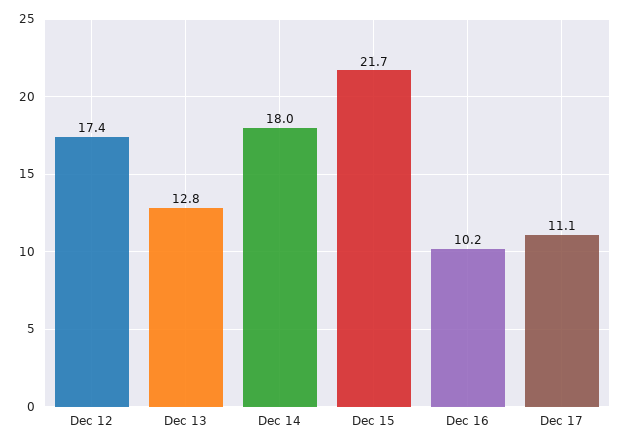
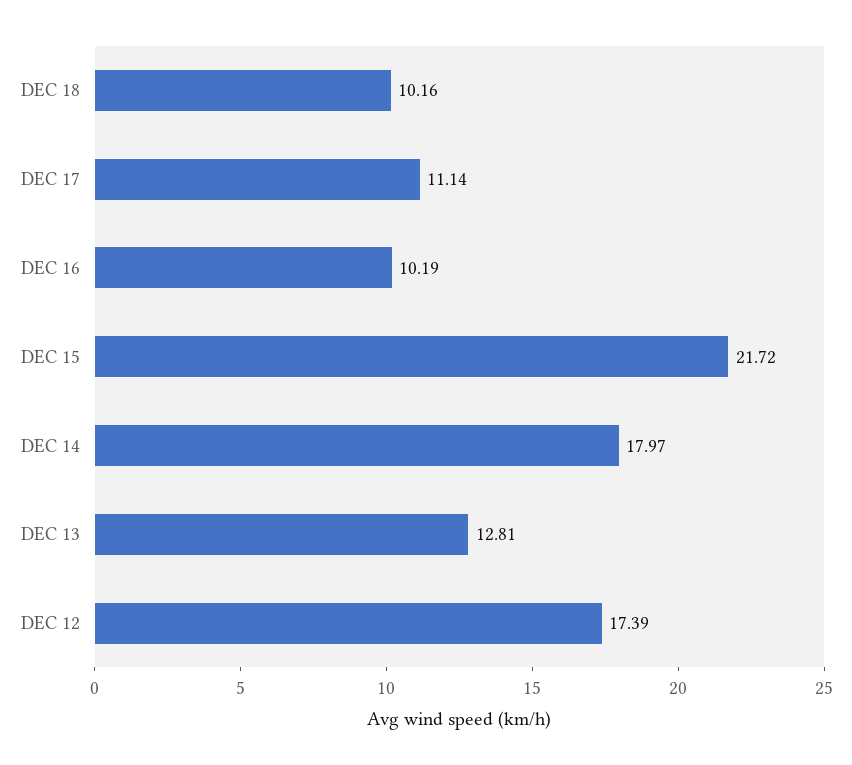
DEC 18: none -> 10.16

